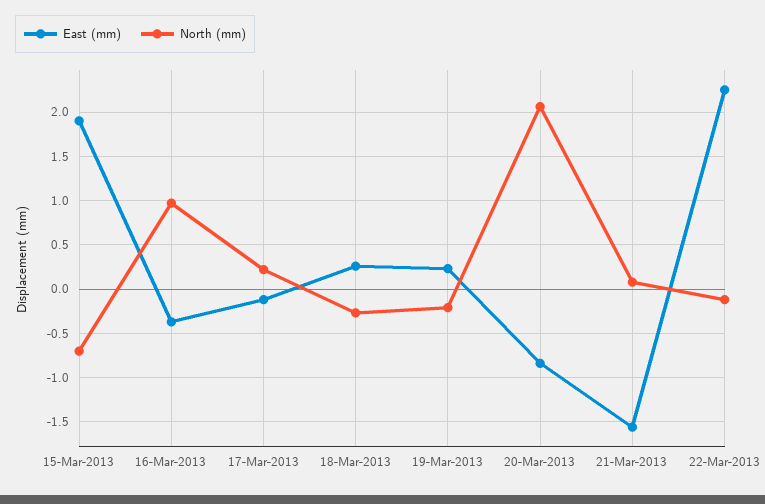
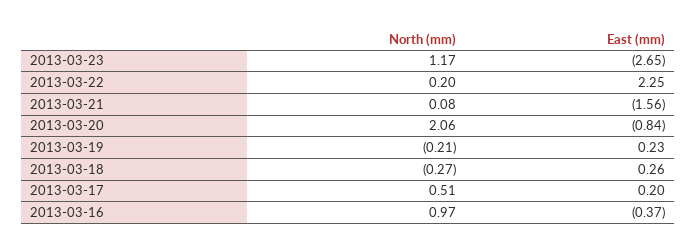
East (mm), 15-Mar-2013: 1.9 -> none
North (mm), 15-Mar-2013: -0.7 -> none
East (mm), 17-Mar-2013: -0.1 -> 0.2
North (mm), 17-Mar-2013: 0.2 -> 0.51
North (mm), 22-Mar-2013: -0.1 -> 0.2
North (mm), 2013-03-23: none -> 1.17
East (mm), 2013-03-23: none -> -2.65

